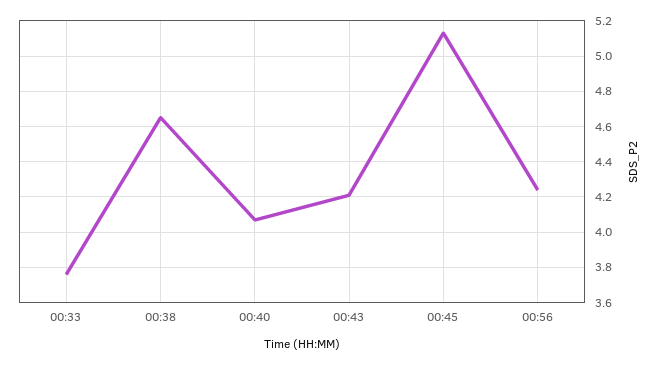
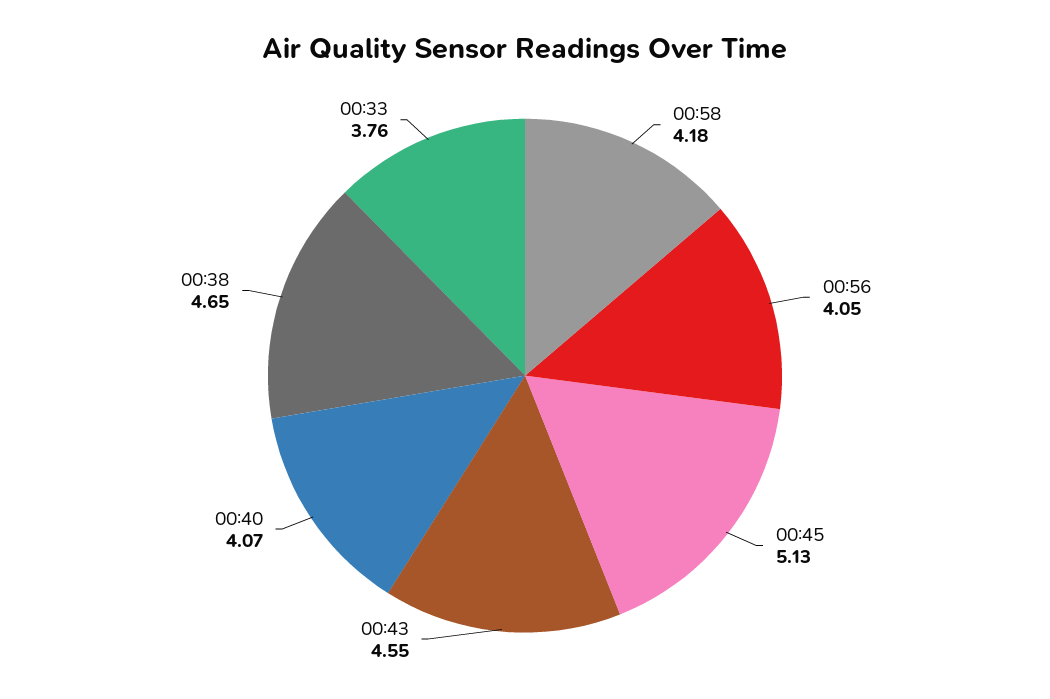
00:43: 4.2 -> 4.55
00:56: 4.25 -> 4.05
00:58: none -> 4.18

